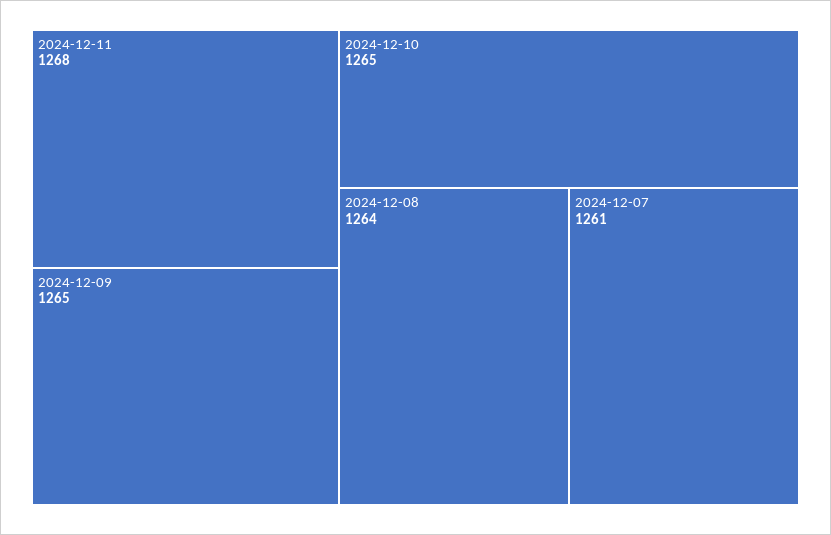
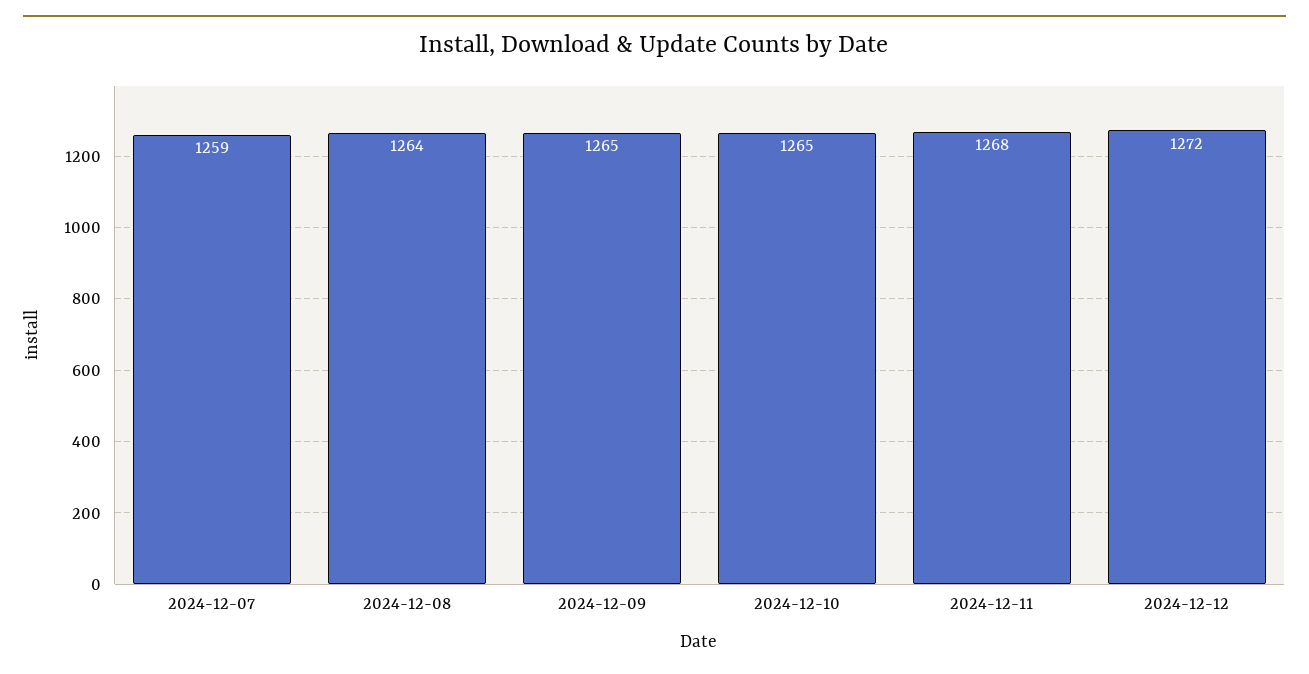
2024-12-07: 1261 -> 1259
2024-12-12: none -> 1272

